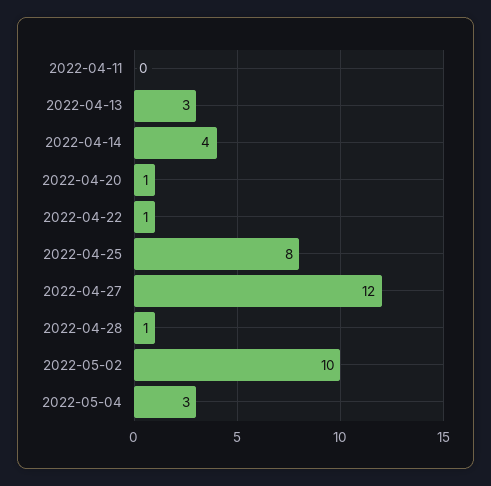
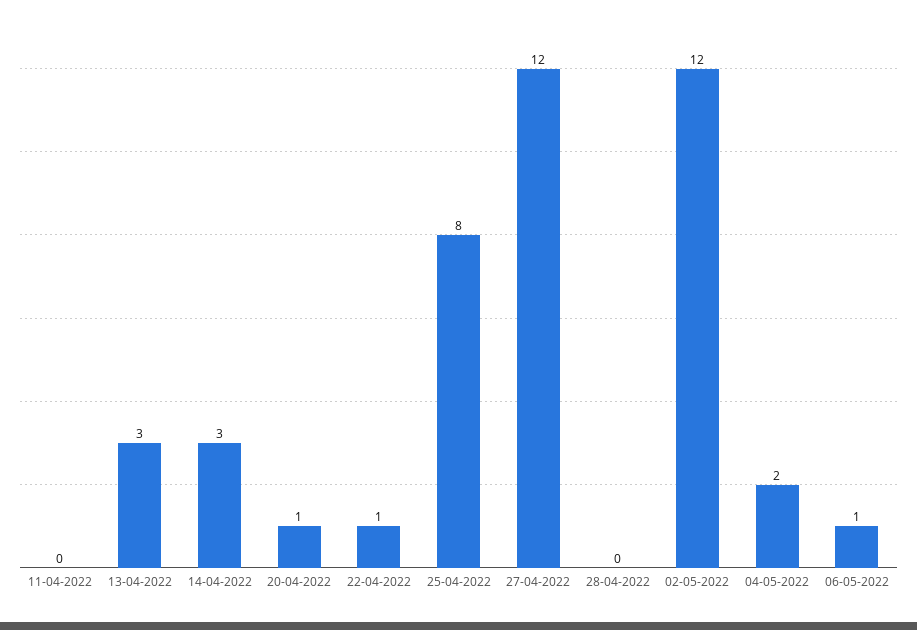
2022-04-14: 4 -> 3
2022-04-28: 1 -> 0
2022-05-02: 10 -> 12
2022-05-04: 3 -> 2
06-05-2022: none -> 1

